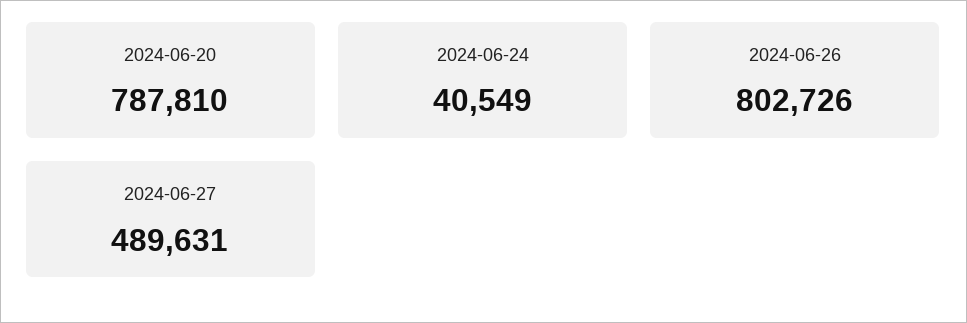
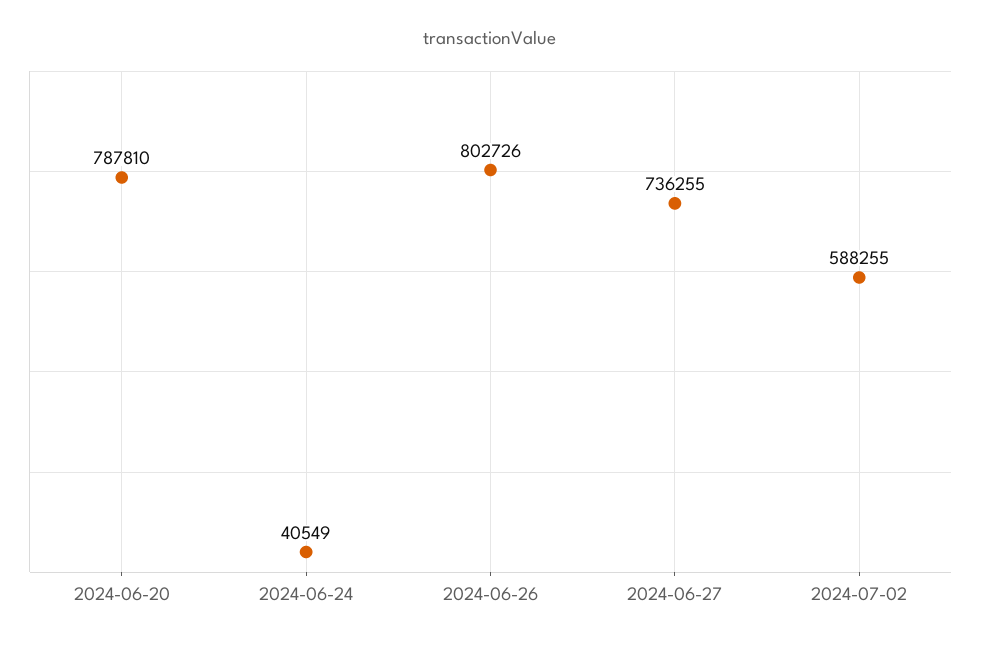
2024-06-27: 489631 -> 736255
2024-07-02: none -> 588255

